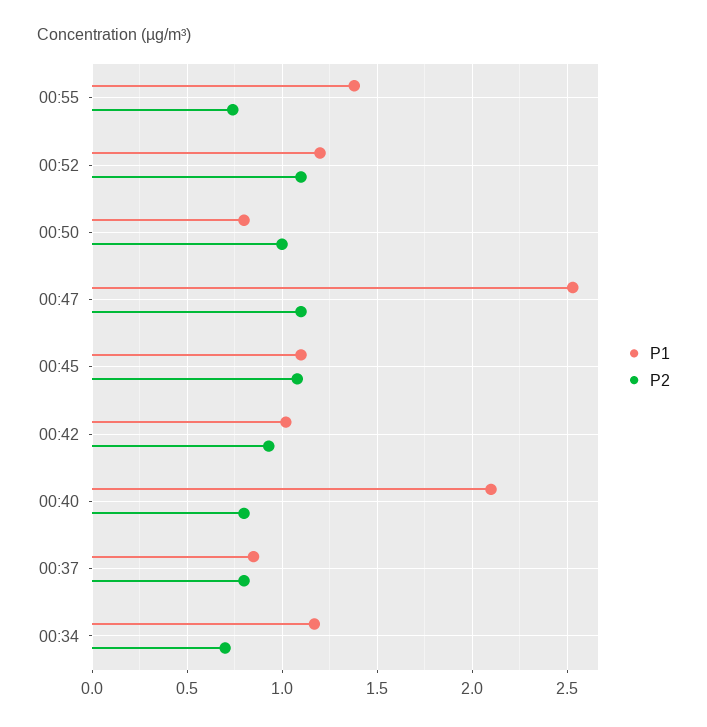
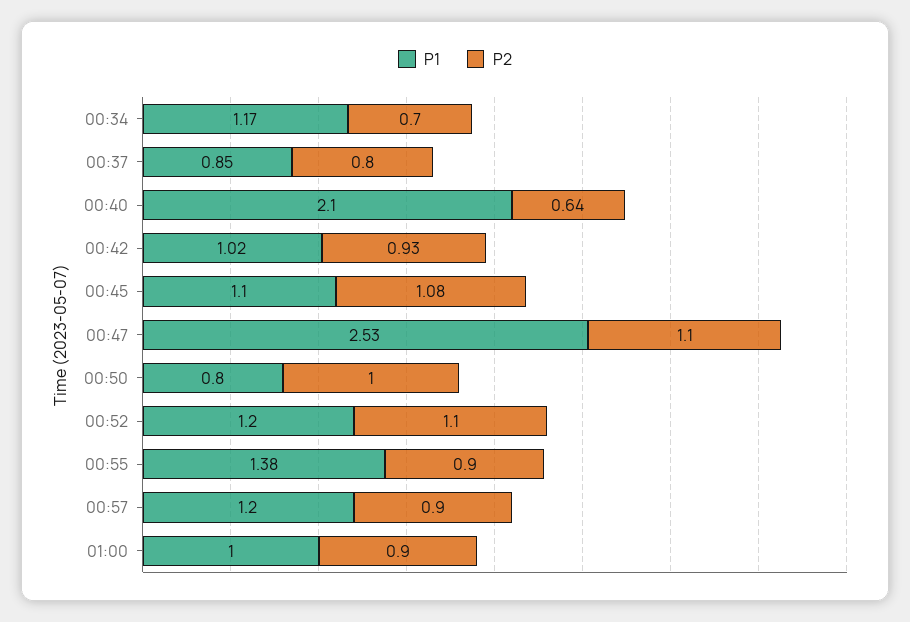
P2, 00:55: 0.75 -> 0.9
P2, 00:40: 0.8 -> 0.64
P1, 00:57: none -> 1.2
P2, 00:57: none -> 0.9
P1, 01:00: none -> 1
P2, 01:00: none -> 0.9

